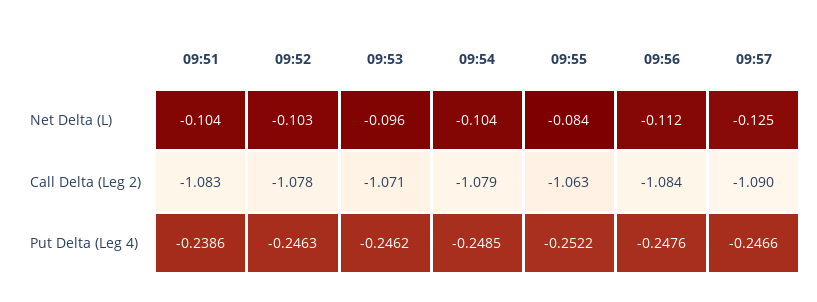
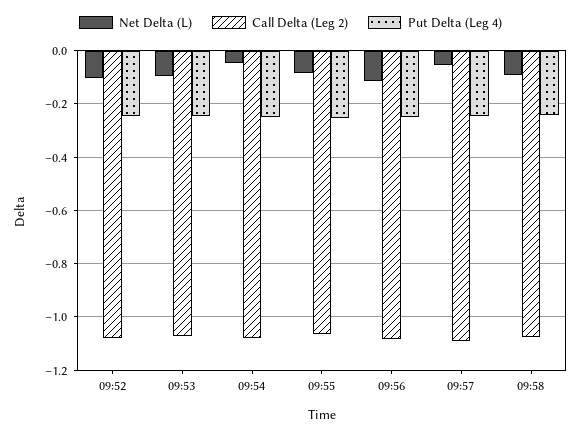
Net Delta (L), 09:51: -0.104 -> none
Net Delta (L), 09:54: -0.104 -> -0.05
Net Delta (L), 09:57: -0.125 -> -0.05
Call Delta (Leg 2), 09:51: -1.083 -> none
Put Delta (Leg 4), 09:51: -0.2386 -> none
Net Delta (L), 09:58: none -> -0.1
Call Delta (Leg 2), 09:58: none -> -1.075
Put Delta (Leg 4), 09:58: none -> -0.25

